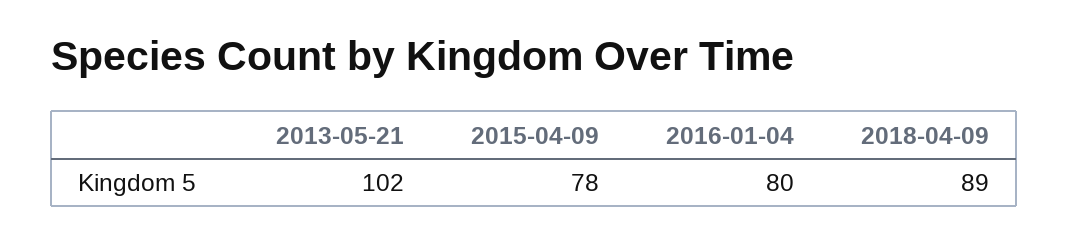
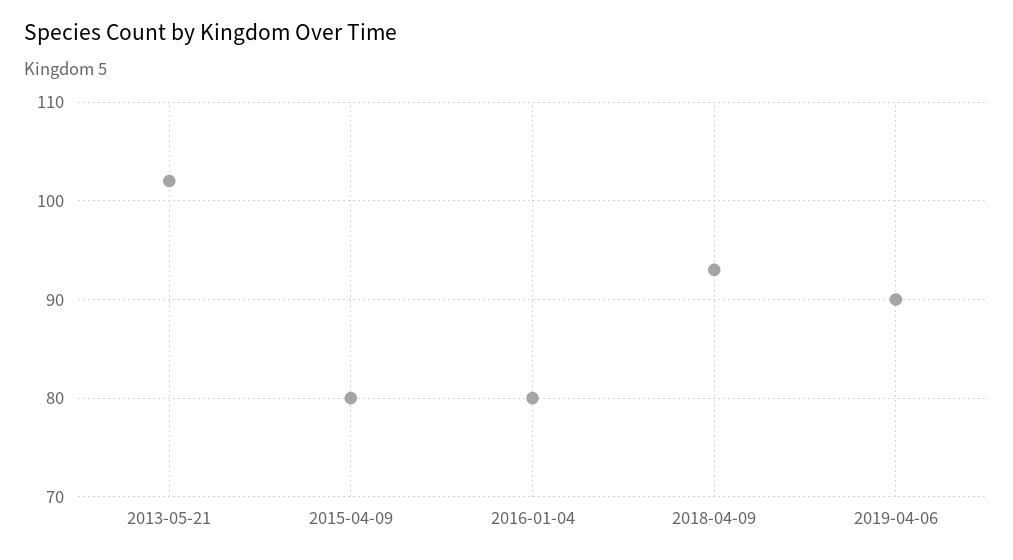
2015-04-09: 78 -> 80
2018-04-09: 89 -> 93
2019-04-06: none -> 90

